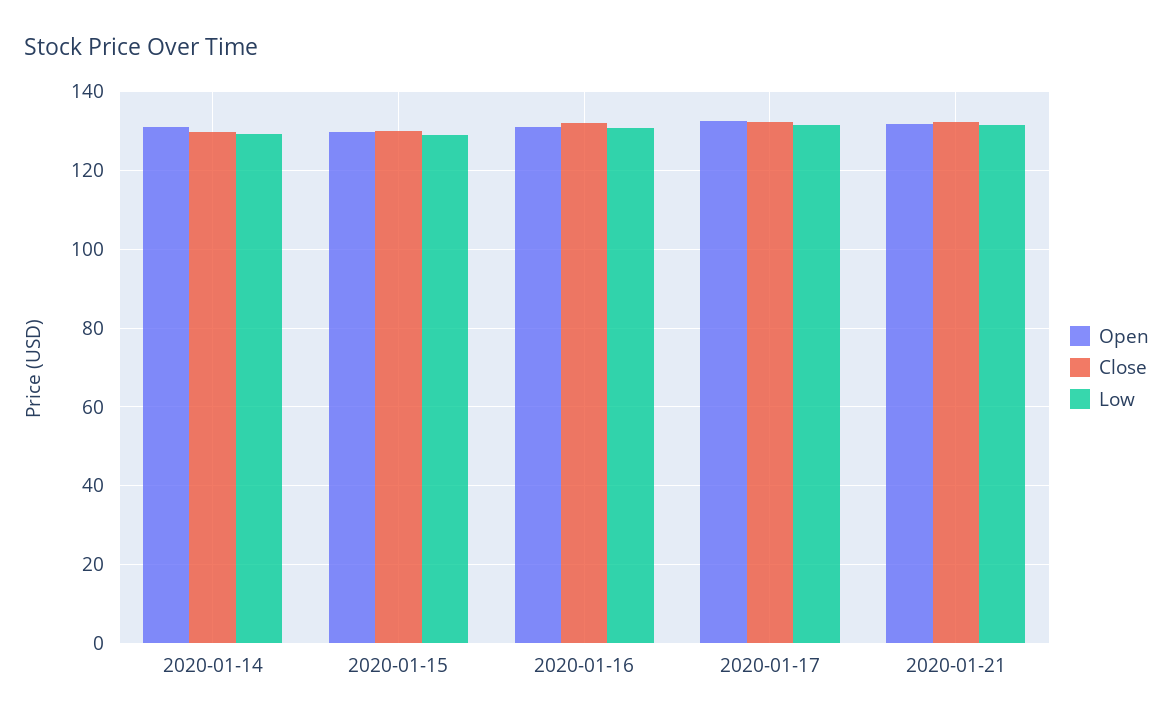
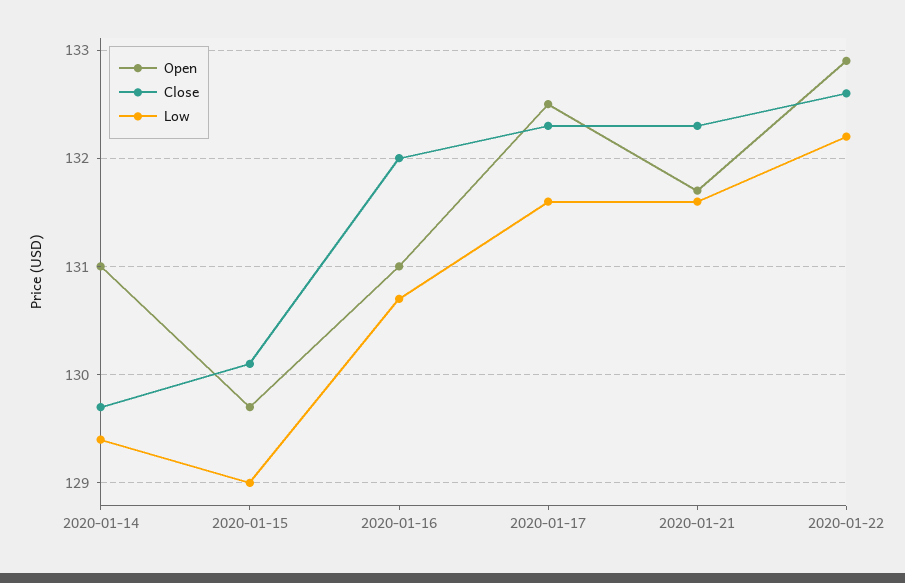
Open, 2020-01-22: none -> 132.9
Close, 2020-01-22: none -> 132.6
Low, 2020-01-22: none -> 132.2

